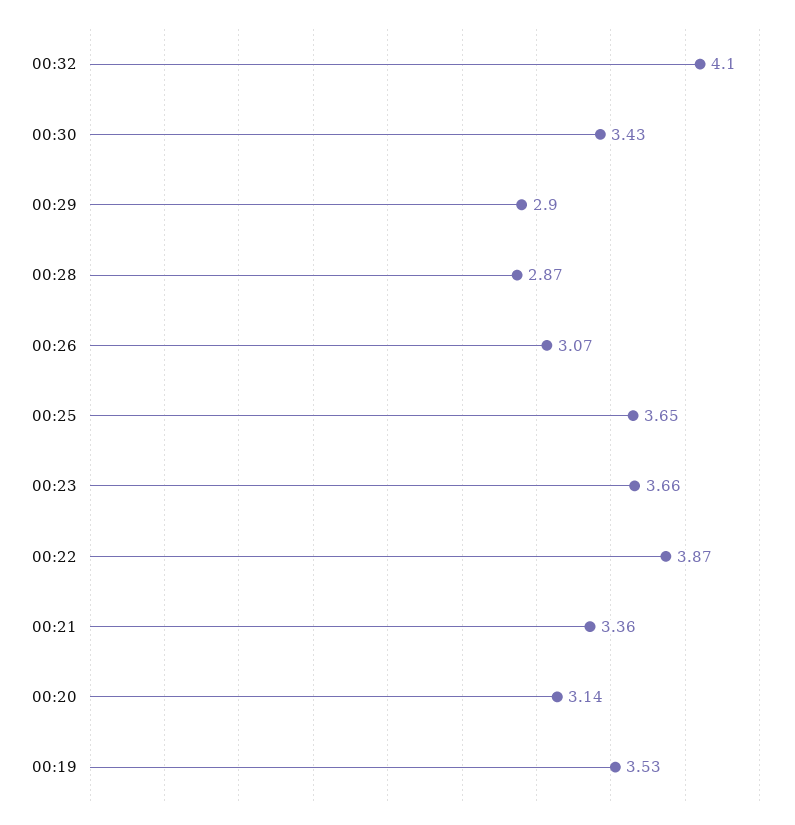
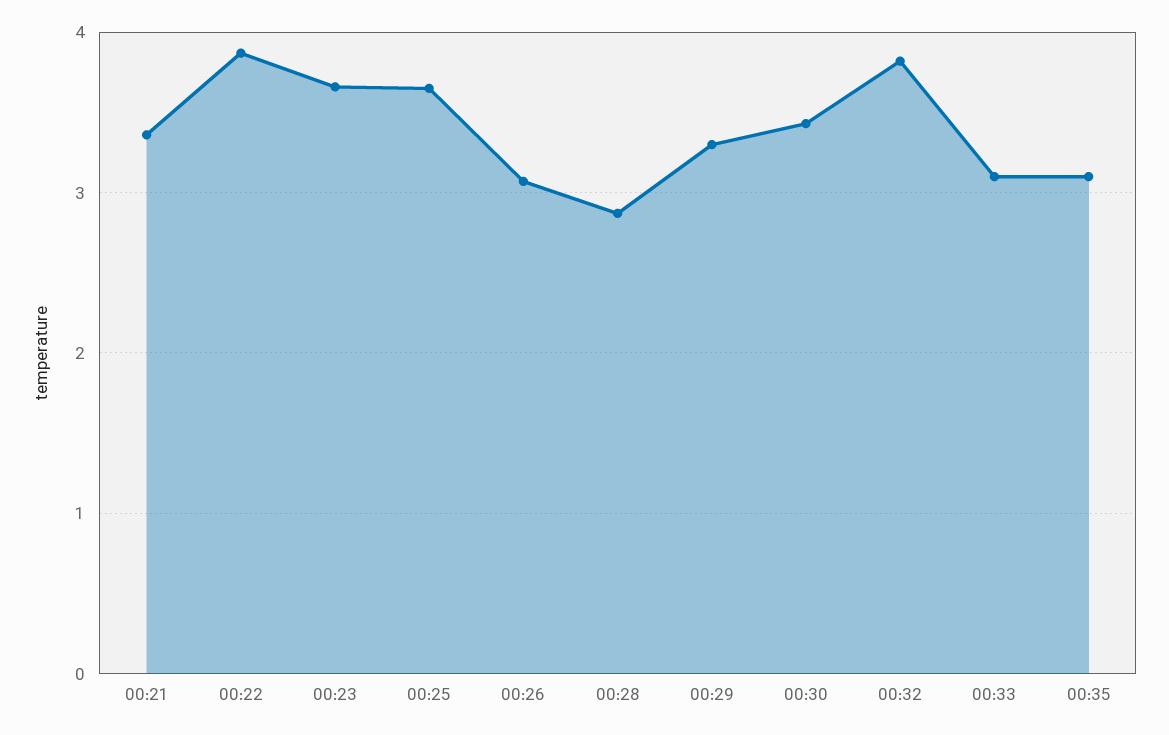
00:32: 4.1 -> 3.8
00:29: 2.9 -> 3.3
00:20: 3.14 -> none
00:19: 3.53 -> none
00:33: none -> 3.1
00:35: none -> 3.1

